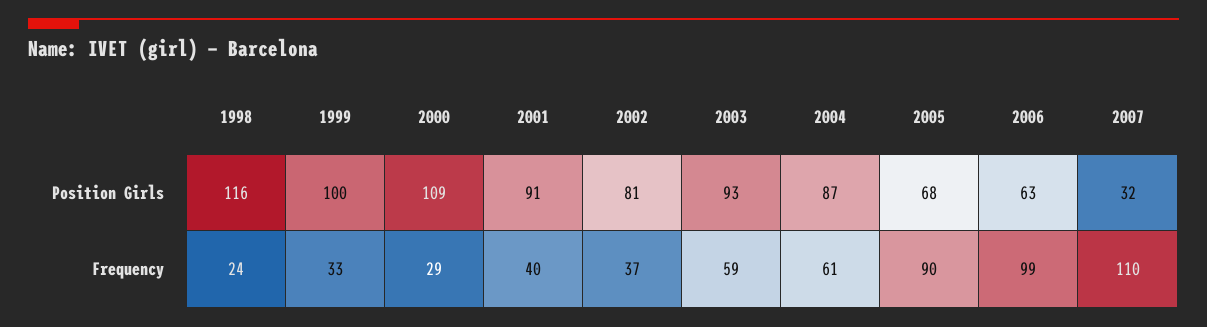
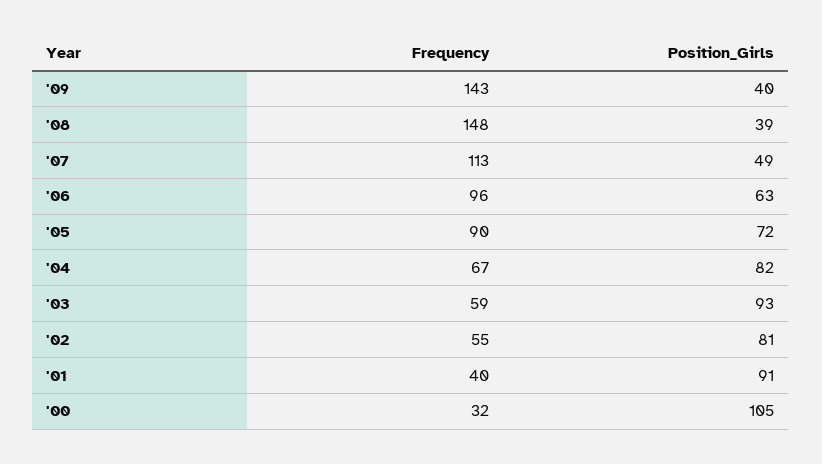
1998, Position Girls: 116 -> none
1999, Position Girls: 100 -> none
2000, Position Girls: 109 -> 105
2004, Position Girls: 87 -> 82
2005, Position Girls: 68 -> 72
2007, Position Girls: 32 -> 49
1998, Frequency: 24 -> none
1999, Frequency: 33 -> none
2000, Frequency: 29 -> 32
2002, Frequency: 37 -> 55
2004, Frequency: 61 -> 67
2006, Frequency: 99 -> 96
2007, Frequency: 110 -> 113
'09, Frequency: none -> 143
'09, Position Girls: none -> 40
'08, Frequency: none -> 148
'08, Position Girls: none -> 39

